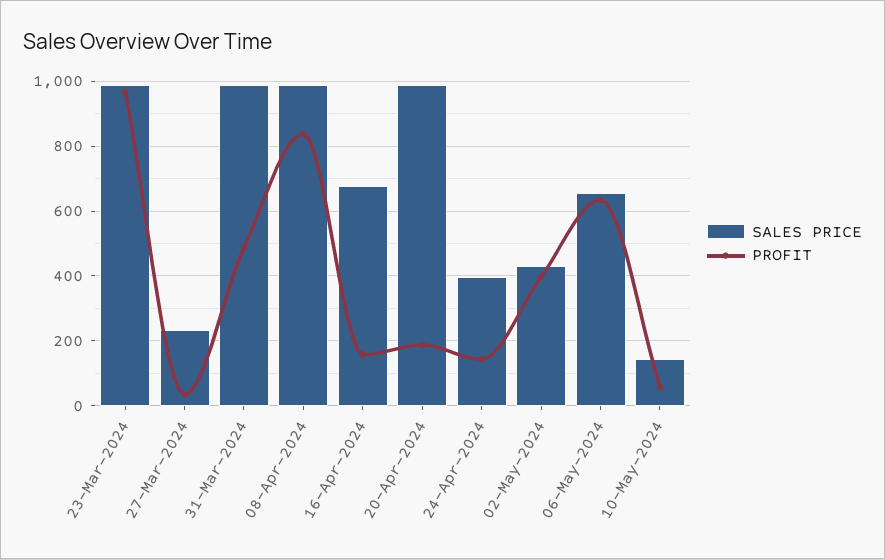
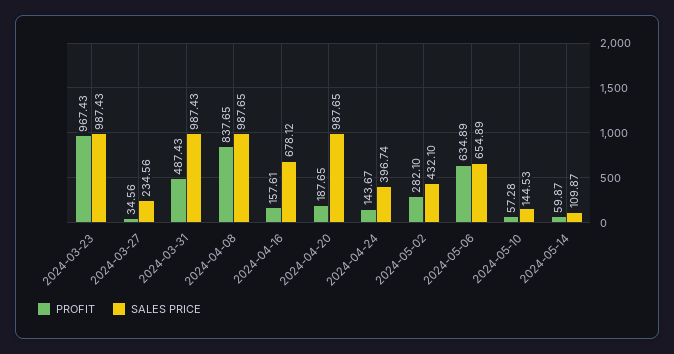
PROFIT, 02-May-2024: 400 -> 282.1
PROFIT, 2024-05-14: none -> 59.87
SALES PRICE, 2024-05-14: none -> 109.87

